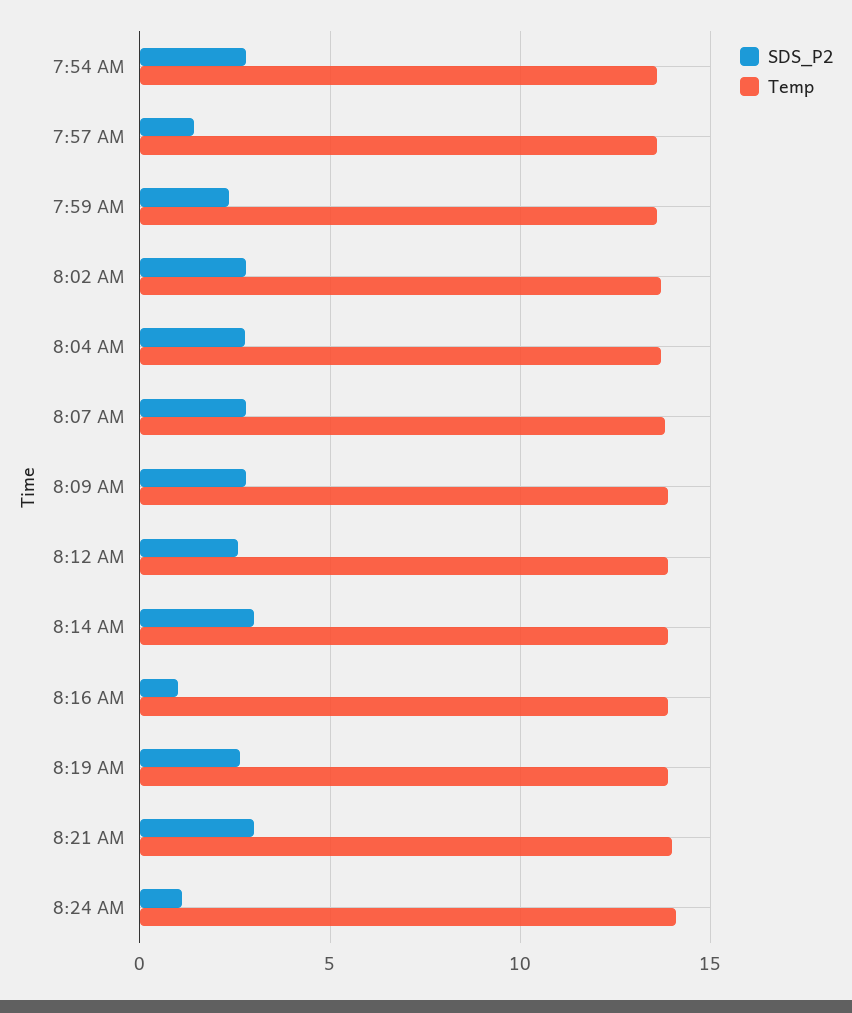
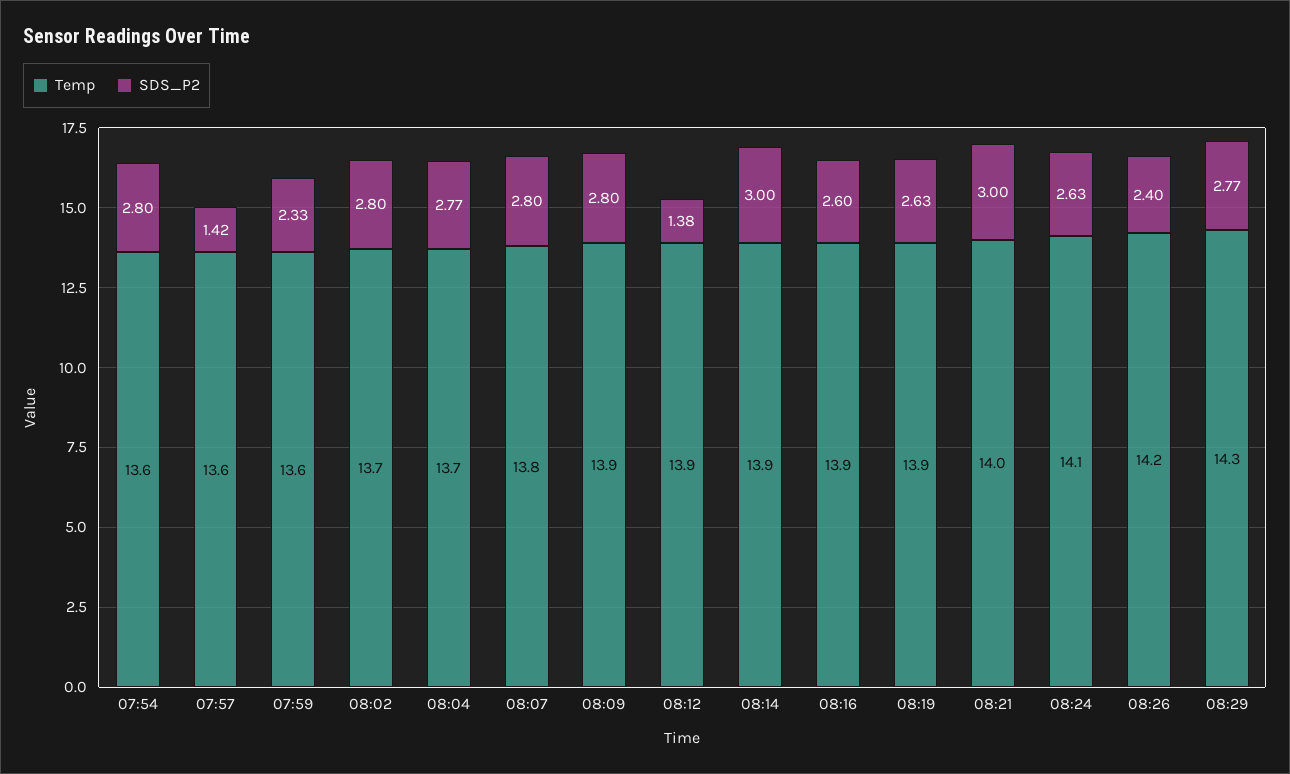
SDS_P2, 8:12 AM: 2.5 -> 1.38
SDS_P2, 8:16 AM: 1 -> 2.6
SDS_P2, 8:24 AM: 1 -> 2.63
Temp, 08:26: none -> 14.2
SDS_P2, 08:26: none -> 2.4
Temp, 08:29: none -> 14.3
SDS_P2, 08:29: none -> 2.77

